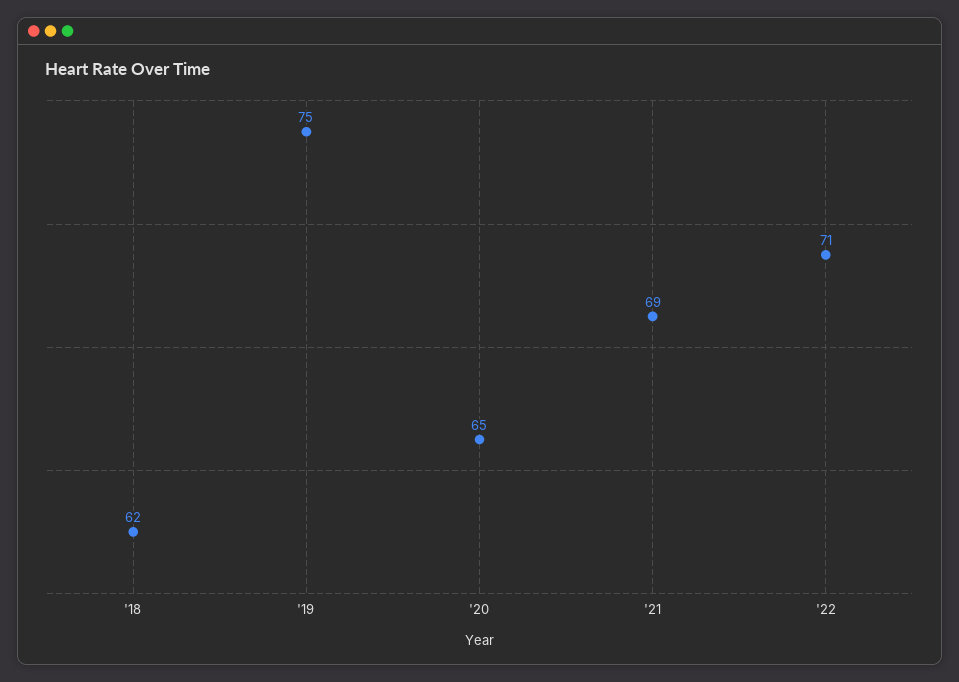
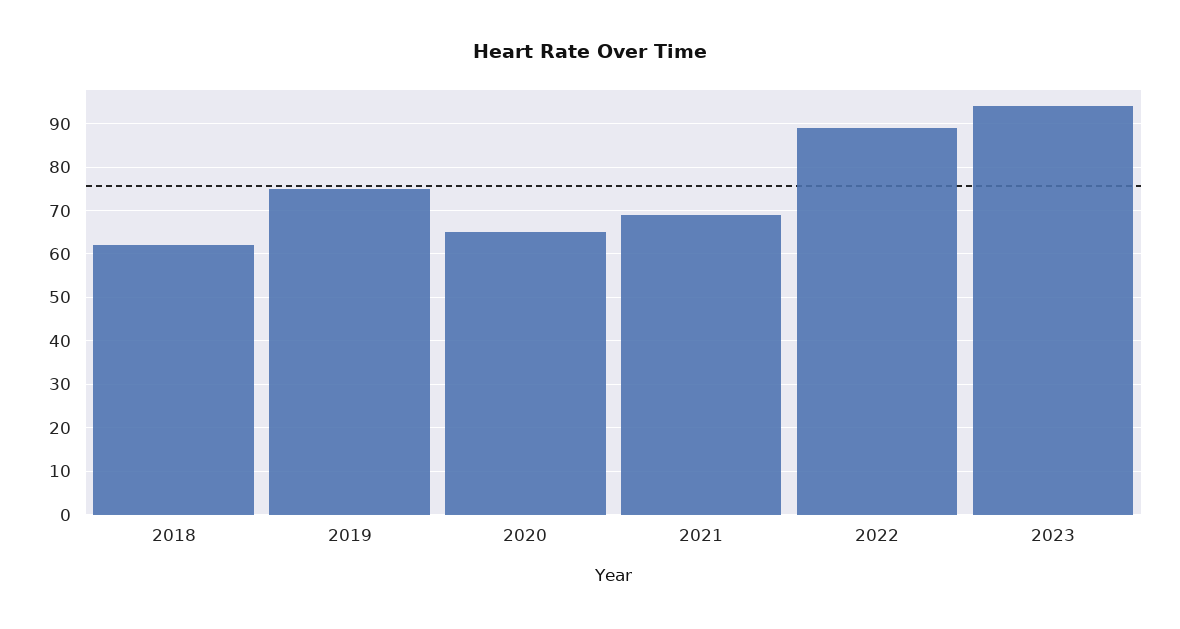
'22: 71 -> 90
2023: none -> 95

